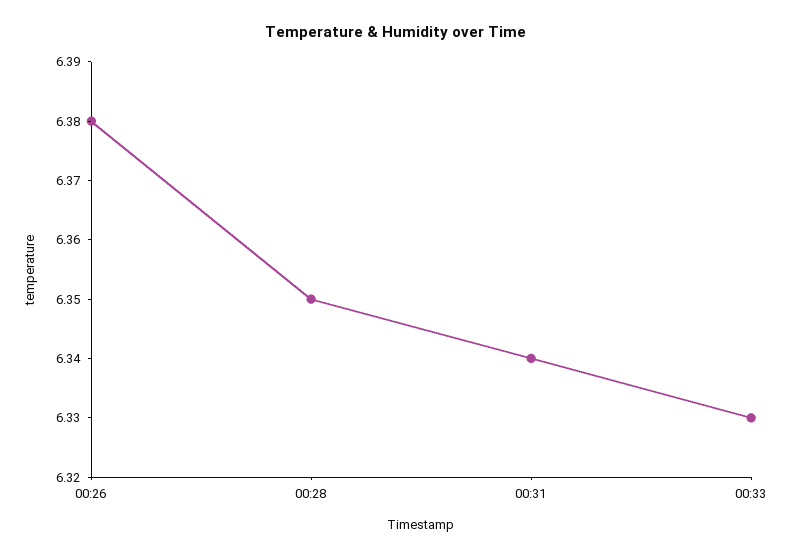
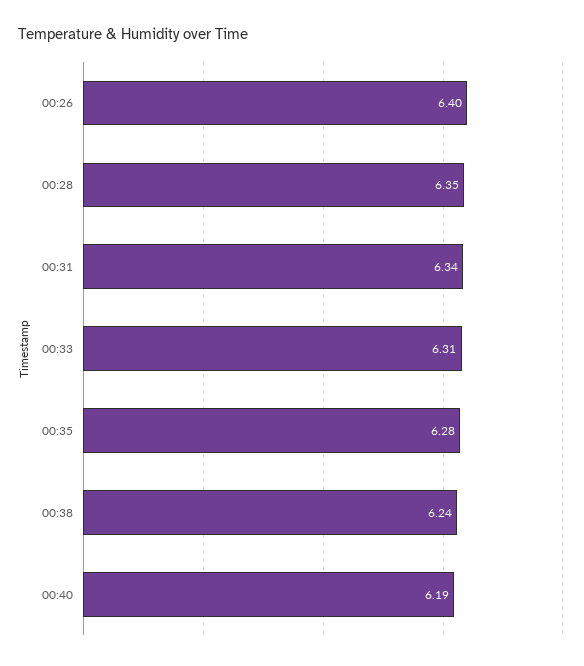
00:26: 6.38 -> 6.4
00:33: 6.33 -> 6.31
00:35: none -> 6.28
00:38: none -> 6.24
00:40: none -> 6.19

